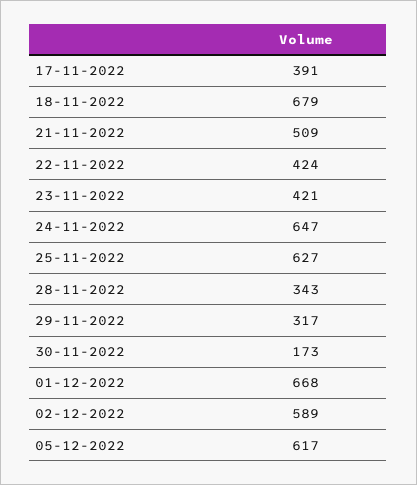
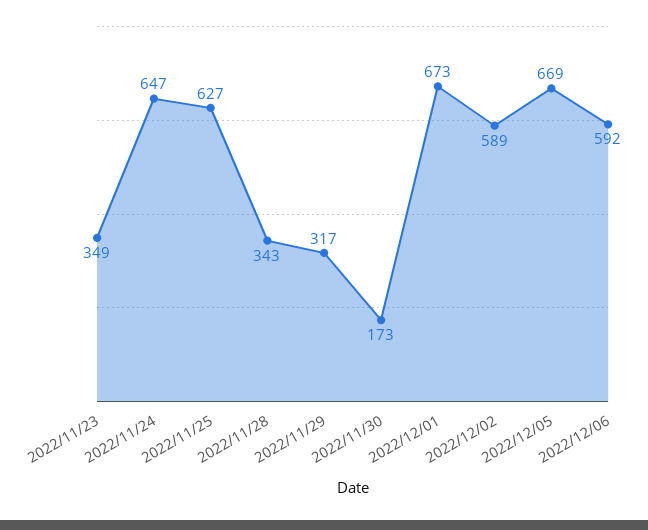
17-11-2022: 391 -> none
18-11-2022: 679 -> none
21-11-2022: 509 -> none
22-11-2022: 424 -> none
23-11-2022: 421 -> 349
01-12-2022: 668 -> 673
05-12-2022: 617 -> 669
2022/12/06: none -> 592

